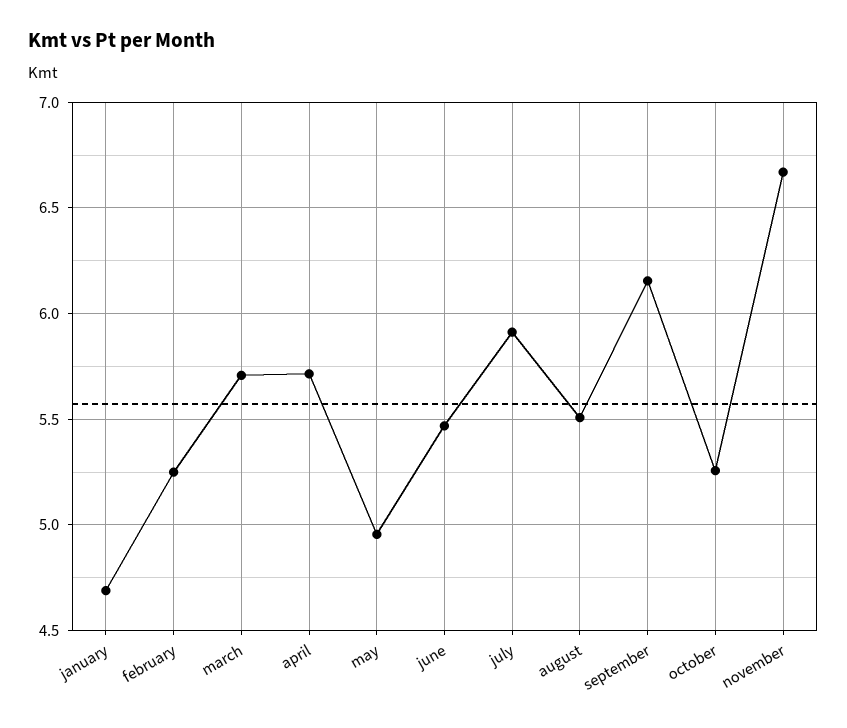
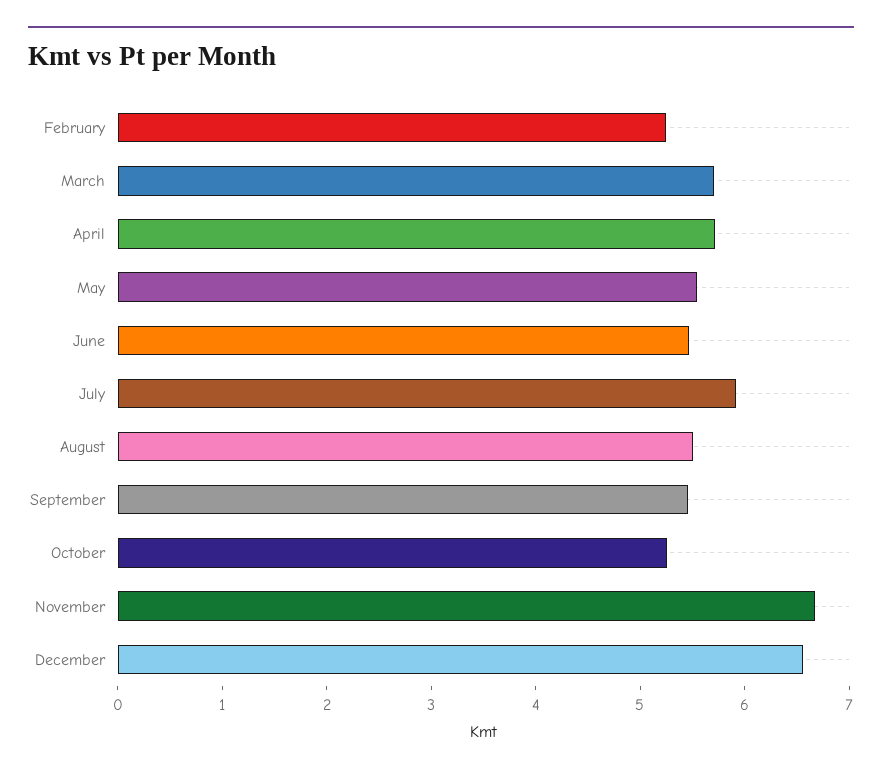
january: 4.7 -> none
may: 4.95 -> 5.6
september: 6.15 -> 5.4
December: none -> 6.6

